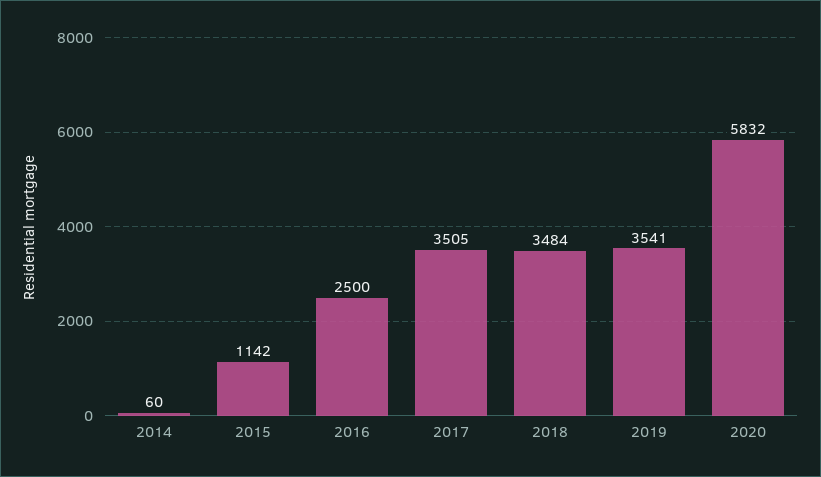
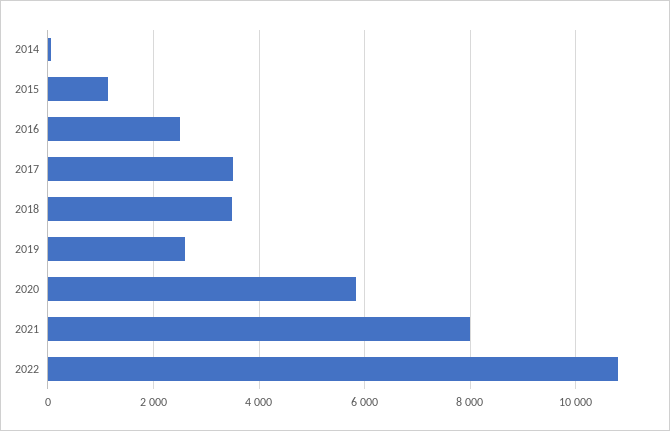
2019: 3541 -> 2600
2021: none -> 8000
2022: none -> 10800

